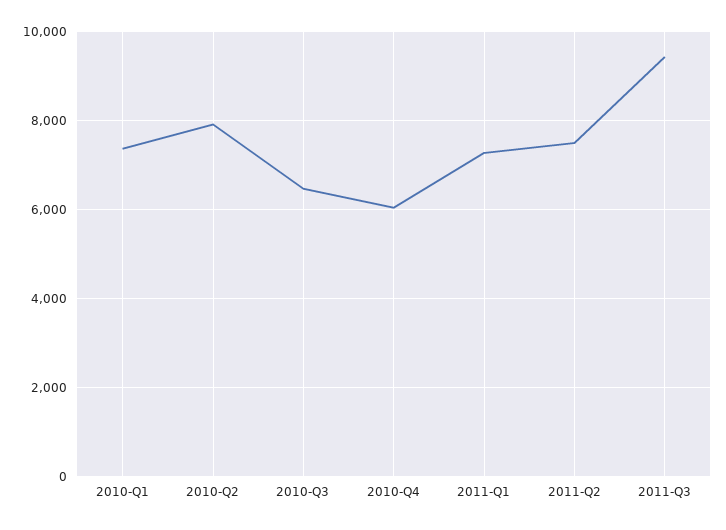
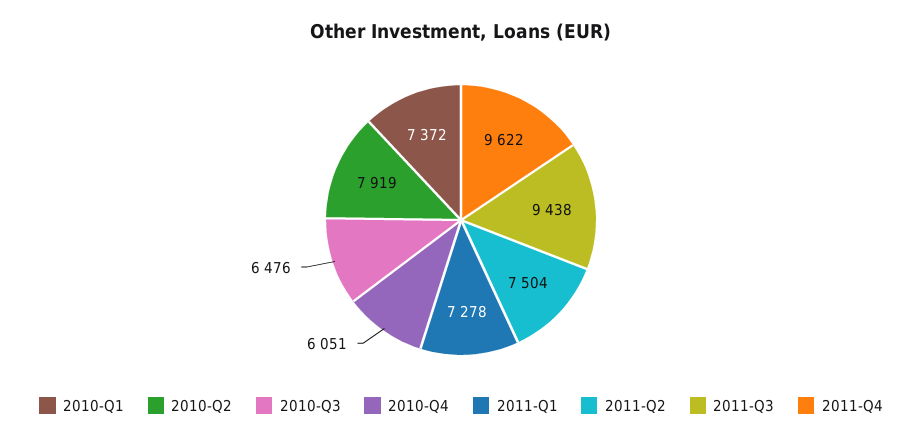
2011-Q4: none -> 9622

